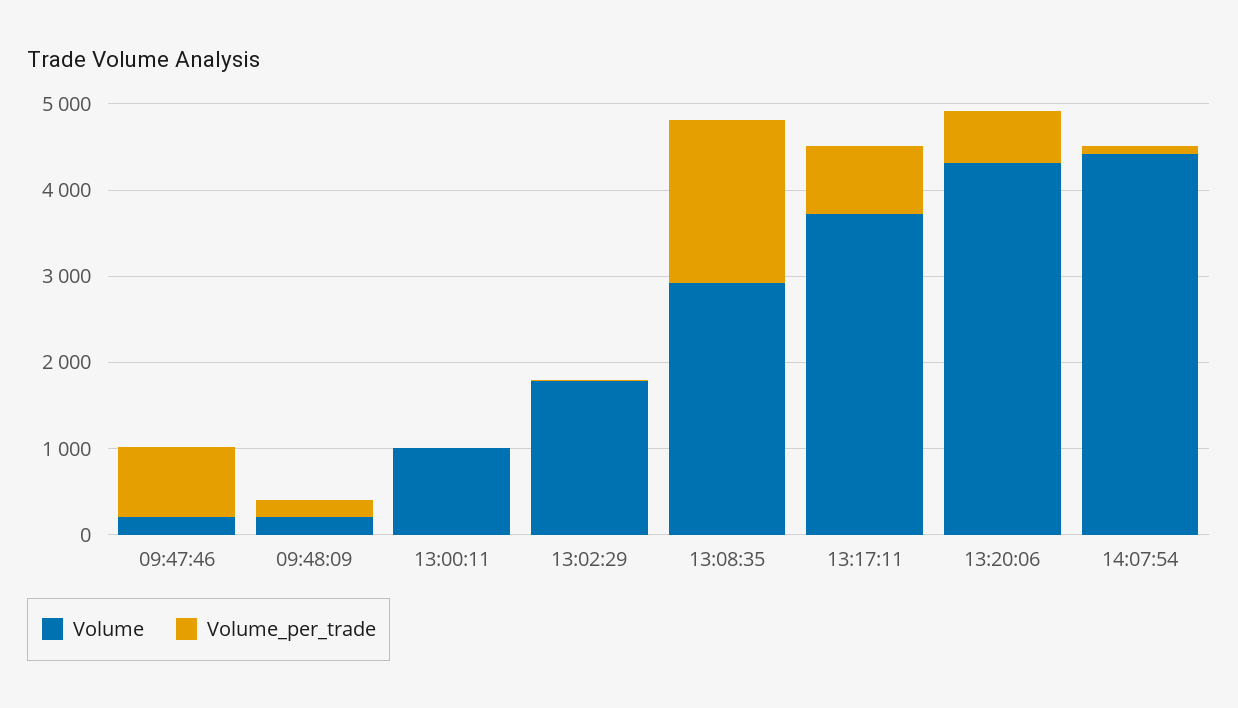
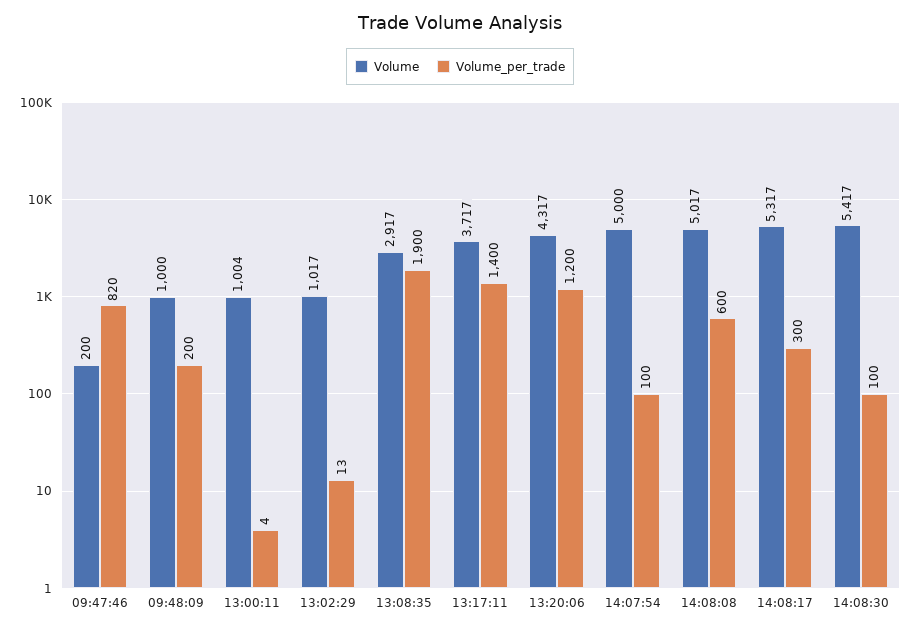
Volume, 09:48:09: 200 -> 1000
Volume, 13:02:29: 1800 -> 1017
Volume_per_trade, 13:17:11: 800 -> 1400
Volume_per_trade, 13:20:06: 600 -> 1200
Volume, 14:07:54: 4400 -> 5000
Volume, 14:08:08: none -> 5017
Volume_per_trade, 14:08:08: none -> 600
Volume, 14:08:17: none -> 5317
Volume_per_trade, 14:08:17: none -> 300
Volume, 14:08:30: none -> 5417
Volume_per_trade, 14:08:30: none -> 100

